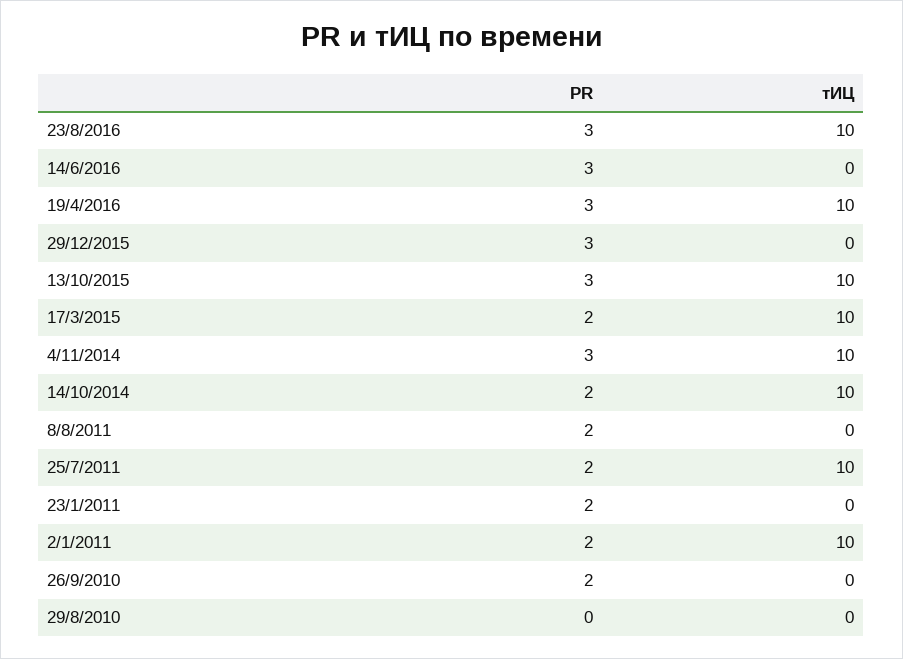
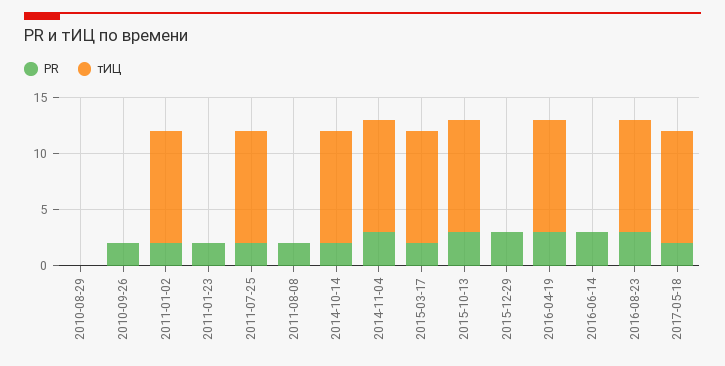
PR, 2017-05-18: none -> 2
тИЦ, 2017-05-18: none -> 10

